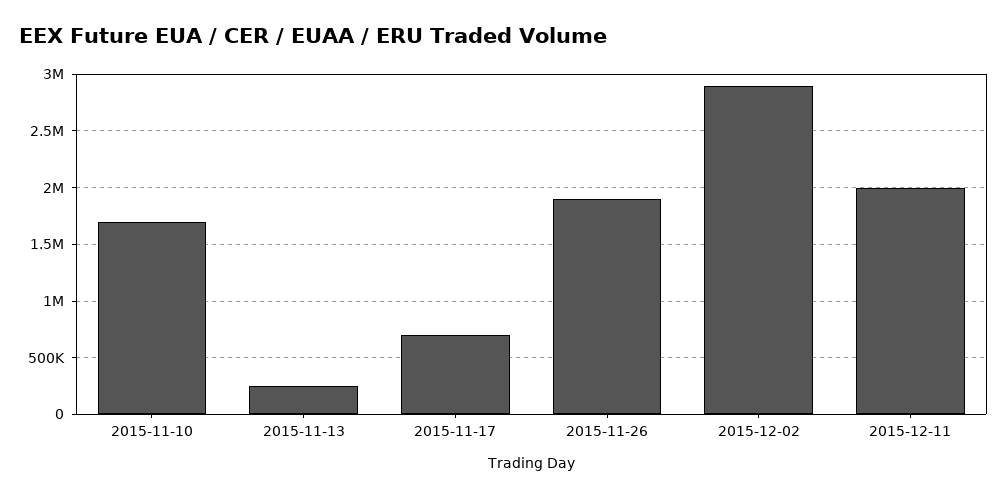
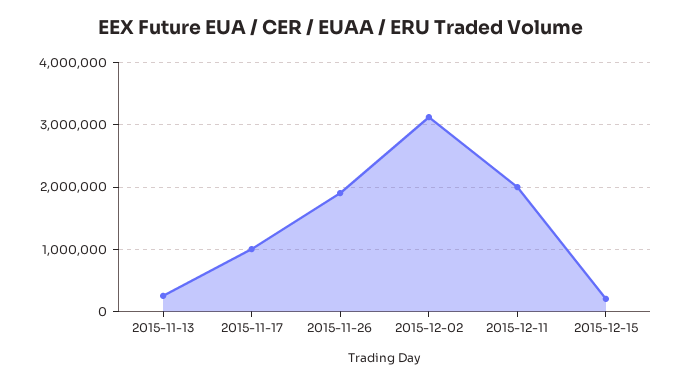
2015-11-10: 1700000 -> none
2015-11-17: 700000 -> 1000000
2015-12-02: 2900000 -> 3100000
2015-12-15: none -> 200000

